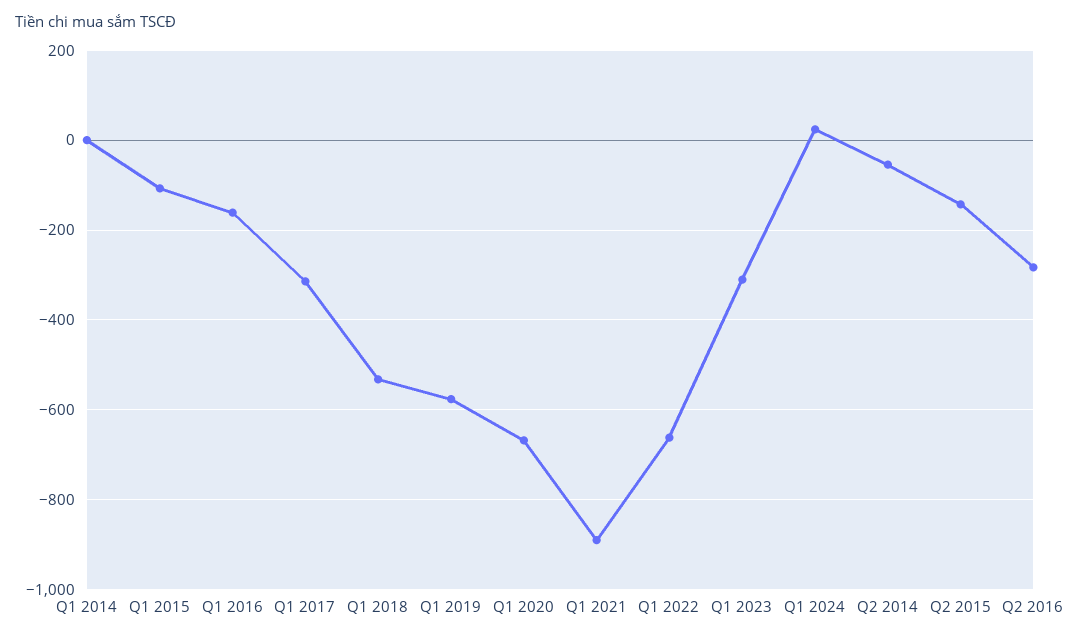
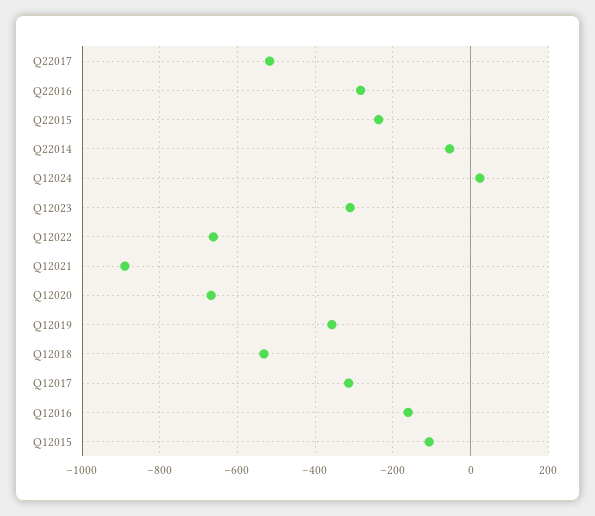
Q1 2014: 0 -> none
Q1 2019: -580 -> -360
Q2 2015: -140 -> -240
Q22017: none -> -520

